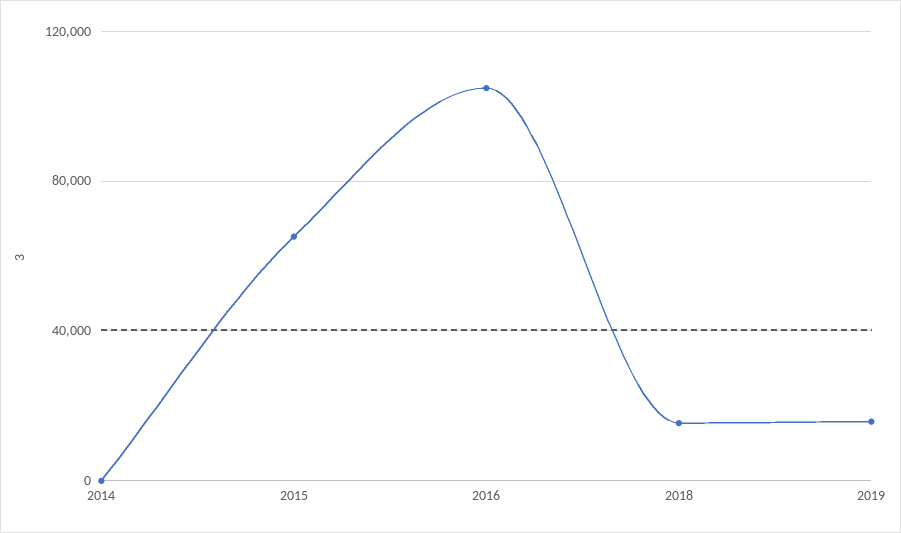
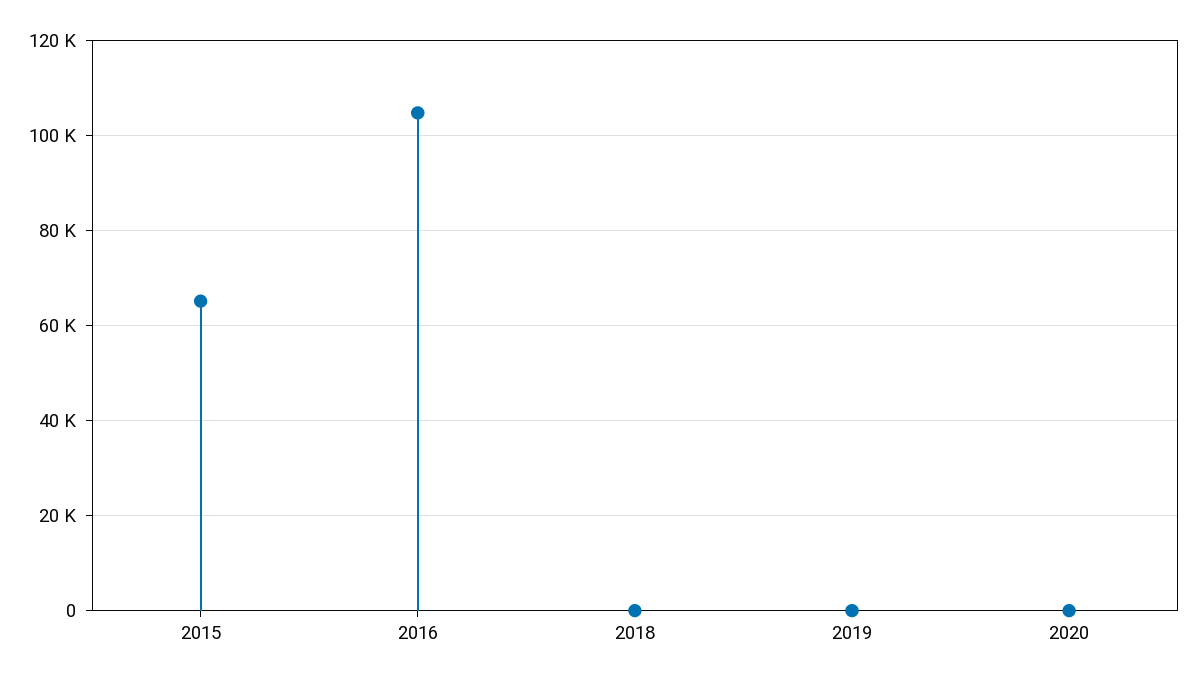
2014: 0 -> none
2018: 15000 -> 0
2019: 15000 -> 0
2020: none -> 0

